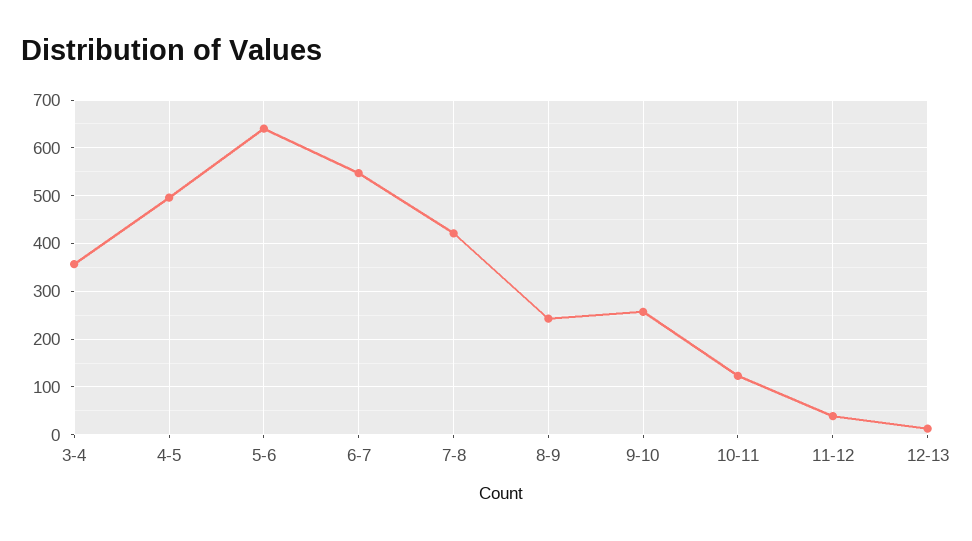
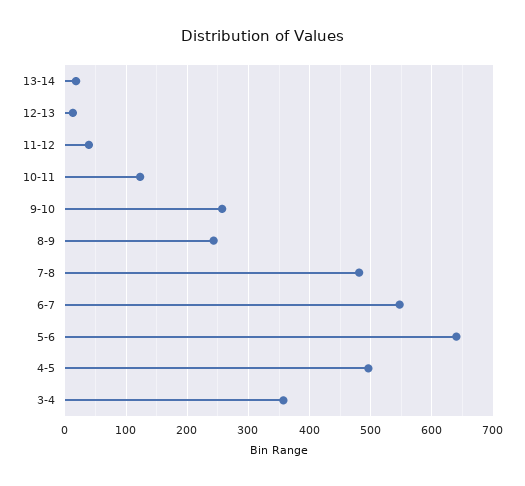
7-8: 420 -> 480
13-14: none -> 20

